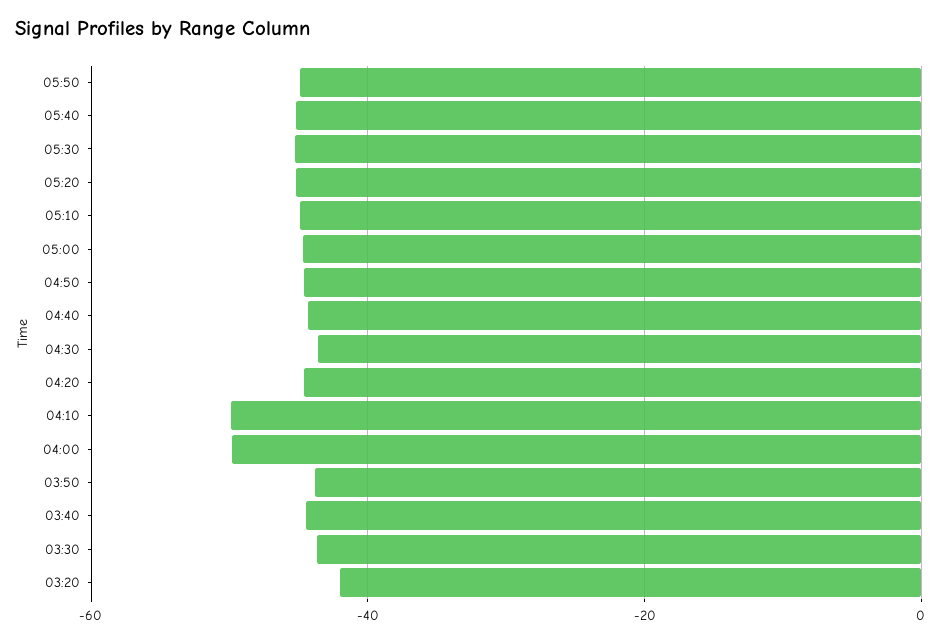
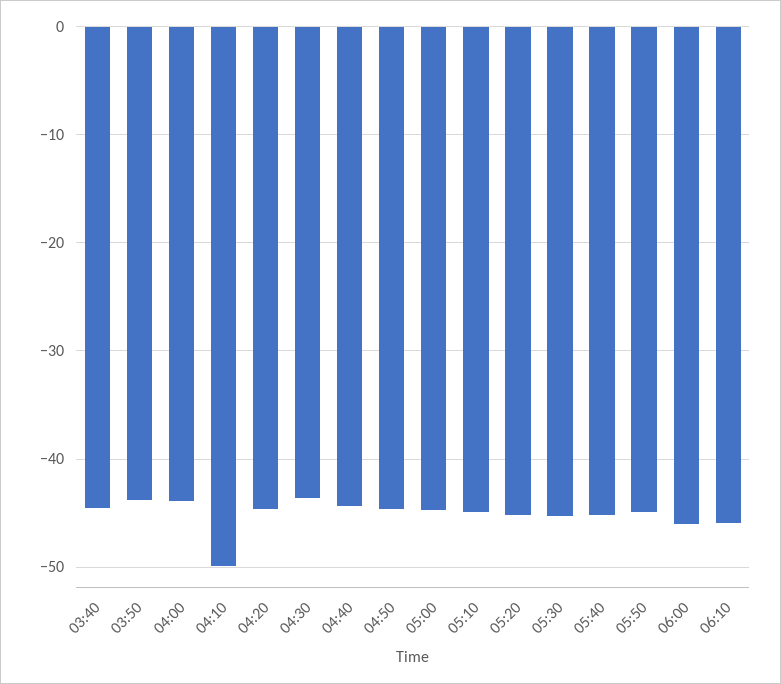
04:00: -50 -> -44
03:30: -44 -> none
03:20: -42 -> none
06:00: none -> -46
06:10: none -> -46

